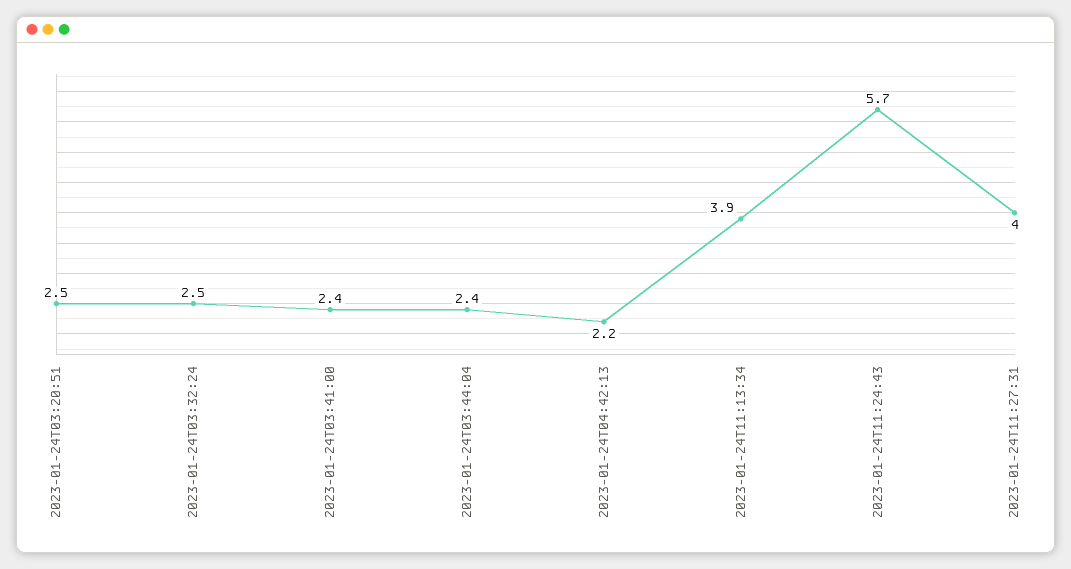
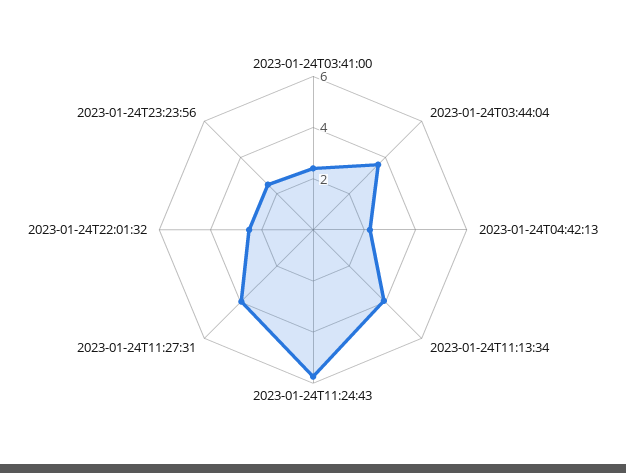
2023-01-24T03:20:51: 2.5 -> none
2023-01-24T03:32:24: 2.5 -> none
2023-01-24T03:44:04: 2.4 -> 3.5
2023-01-24T22:01:32: none -> 2.5
2023-01-24T23:23:56: none -> 2.5

